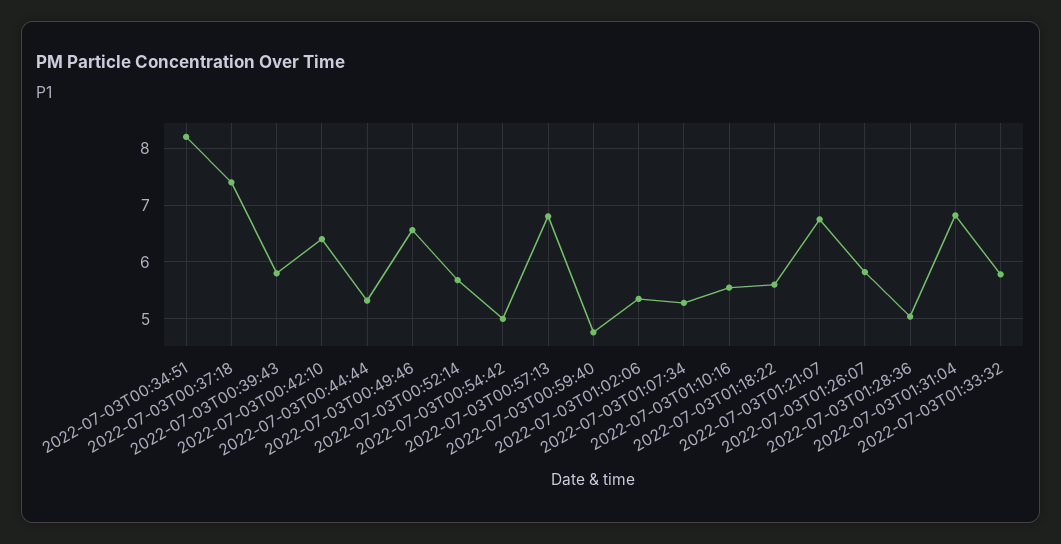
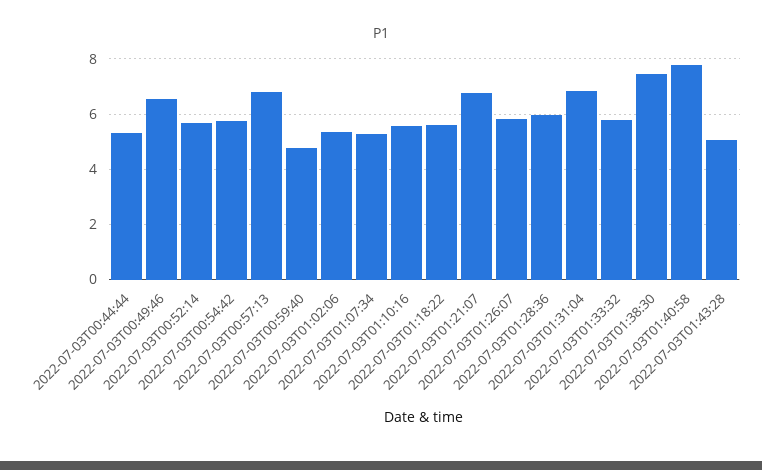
2022-07-03T00:34:51: 8.2 -> none
2022-07-03T00:37:18: 7.4 -> none
2022-07-03T00:39:43: 5.8 -> none
2022-07-03T00:42:10: 6.4 -> none
2022-07-03T00:54:42: 5 -> 5.75
2022-07-03T01:28:36: 5 -> 6
2022-07-03T01:38:30: none -> 7.5
2022-07-03T01:40:58: none -> 7.75
2022-07-03T01:43:28: none -> 5

